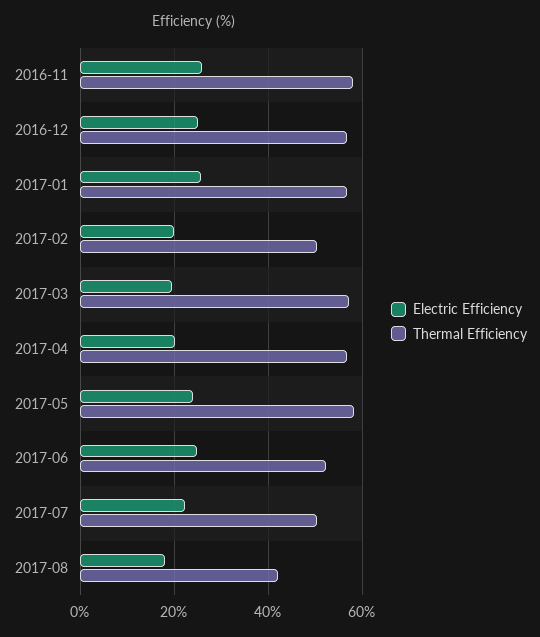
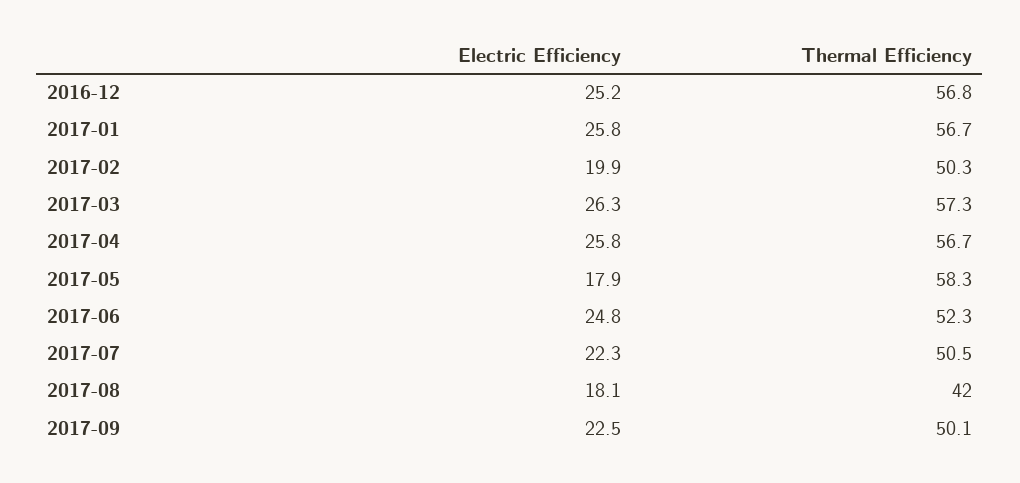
Electric Efficiency, 2016-11: 26 -> none
Thermal Efficiency, 2016-11: 58 -> none
Electric Efficiency, 2017-03: 20 -> 26.3
Electric Efficiency, 2017-04: 20 -> 25.8
Electric Efficiency, 2017-05: 24 -> 17.9
Electric Efficiency, 2017-09: none -> 22.5
Thermal Efficiency, 2017-09: none -> 50.1

